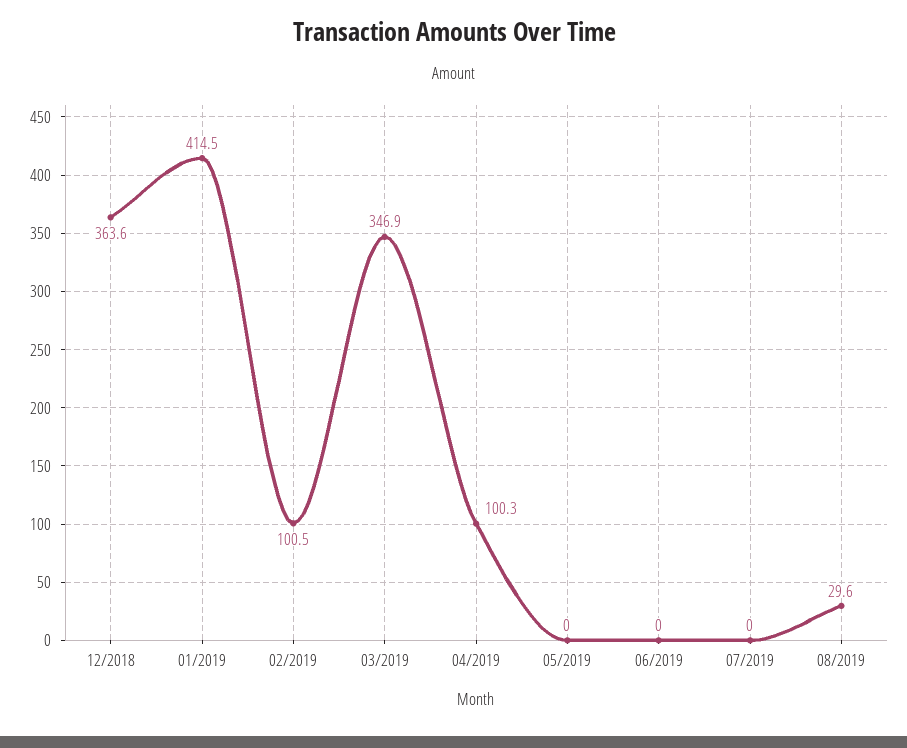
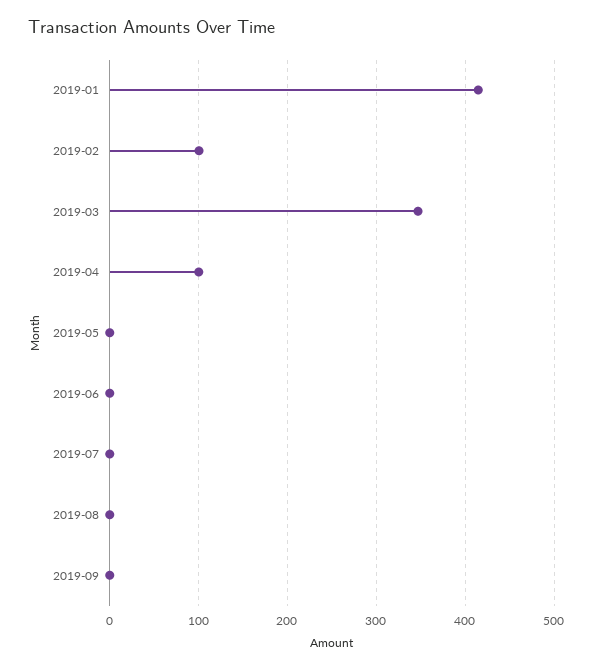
12/2018: 363.6 -> none
08/2019: 29.6 -> 0
2019-09: none -> 0

